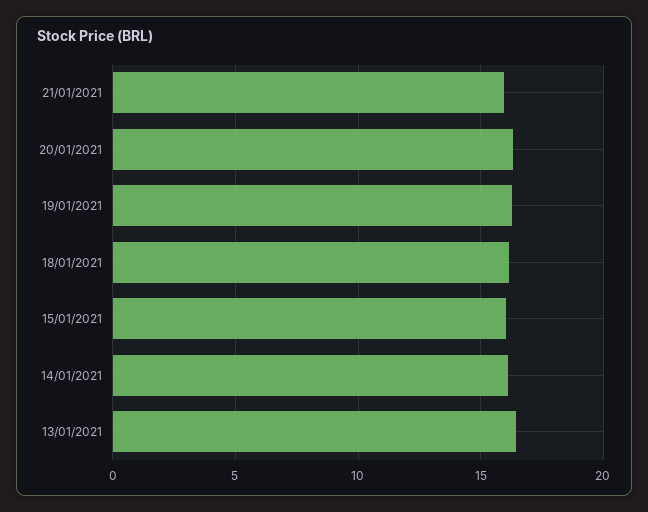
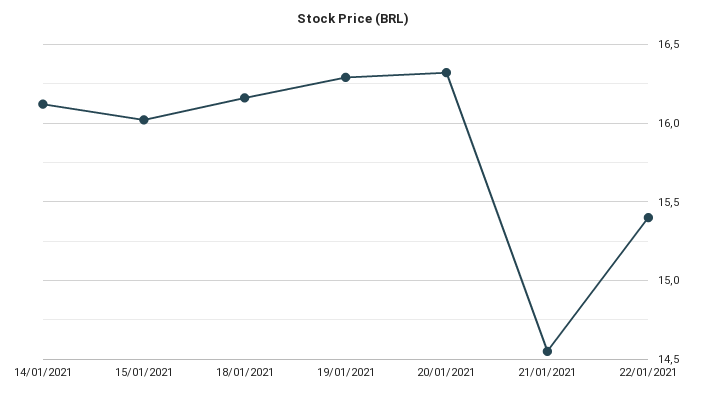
21/01/2021: 16 -> 14.55
13/01/2021: 16.5 -> none
22/01/2021: none -> 15.4

